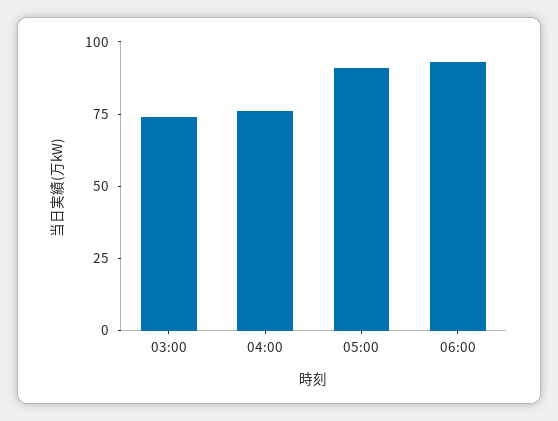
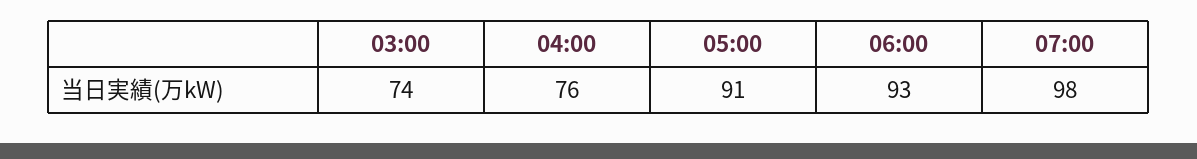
07:00: none -> 98

